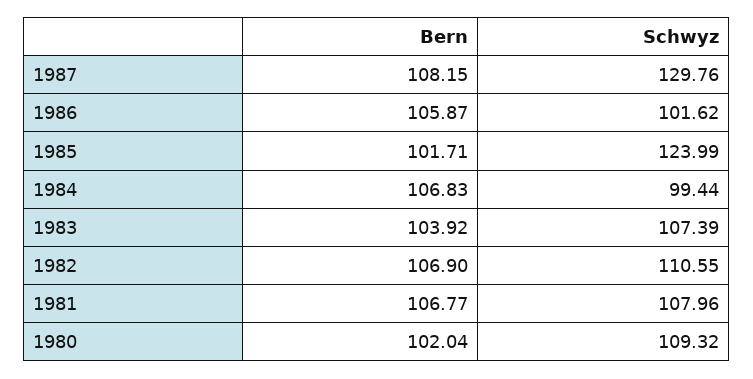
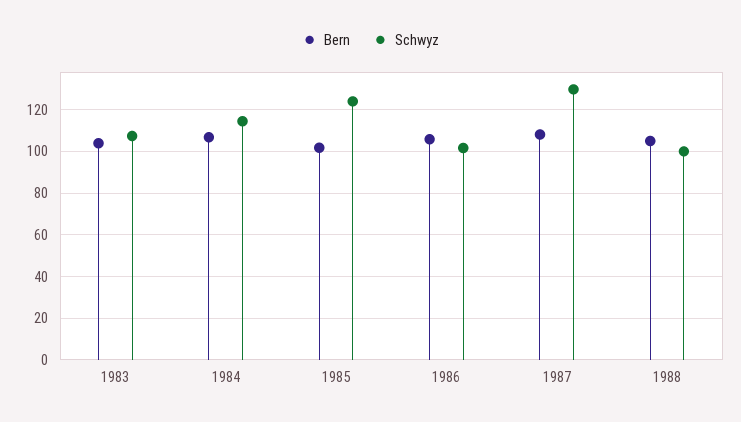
Schwyz, 1984: 99.44 -> 115
Bern, 1982: 106.9 -> none
Schwyz, 1982: 110.55 -> none
Bern, 1981: 106.77 -> none
Schwyz, 1981: 107.96 -> none
Bern, 1980: 102.04 -> none
Schwyz, 1980: 109.32 -> none
Bern, 1988: none -> 105
Schwyz, 1988: none -> 100

